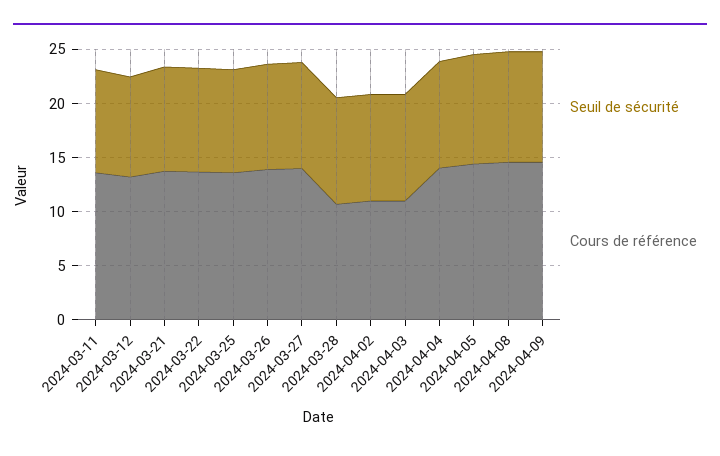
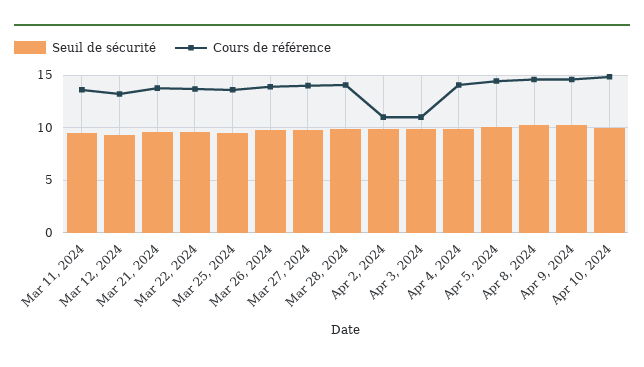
Cours de référence, 2024-03-28: 11 -> 14
Seuil de sécurité, Apr 10, 2024: none -> 10
Cours de référence, Apr 10, 2024: none -> 15

